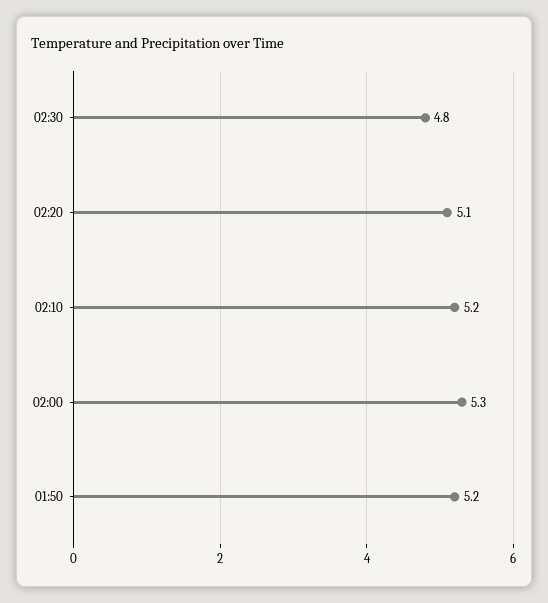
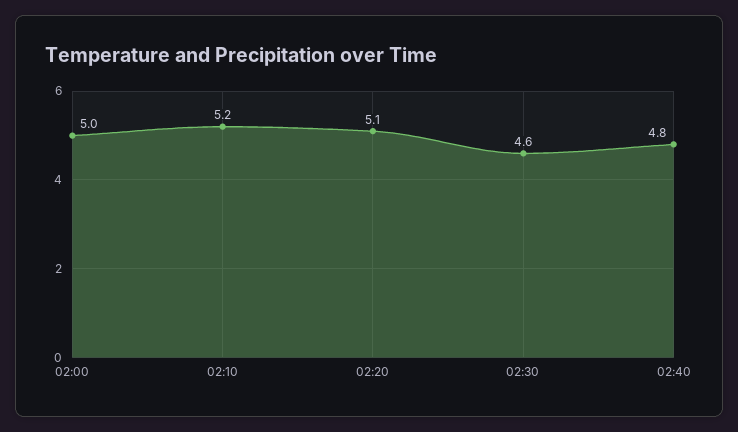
02:30: 4.8 -> 4.6
02:00: 5.3 -> 5
01:50: 5.2 -> none
02:40: none -> 4.8

